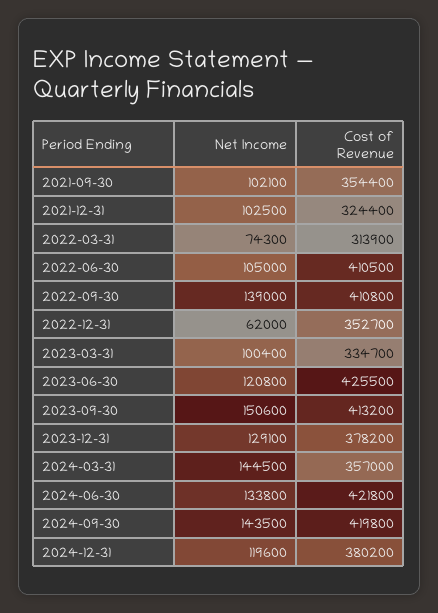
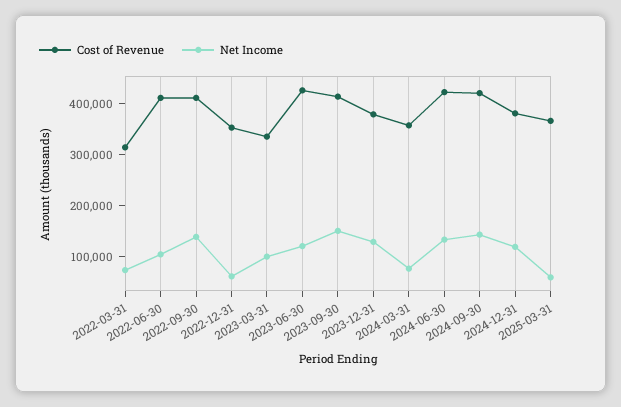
Net Income, 2021-09-30: 102100 -> none
Cost of Revenue, 2021-09-30: 354400 -> none
Net Income, 2021-12-31: 102500 -> none
Cost of Revenue, 2021-12-31: 324400 -> none
Net Income, 2024-03-31: 144500 -> 80000
Cost of Revenue, 2025-03-31: none -> 360000
Net Income, 2025-03-31: none -> 60000

